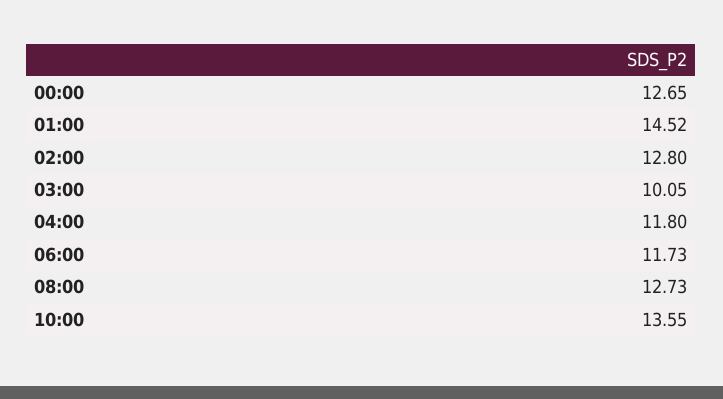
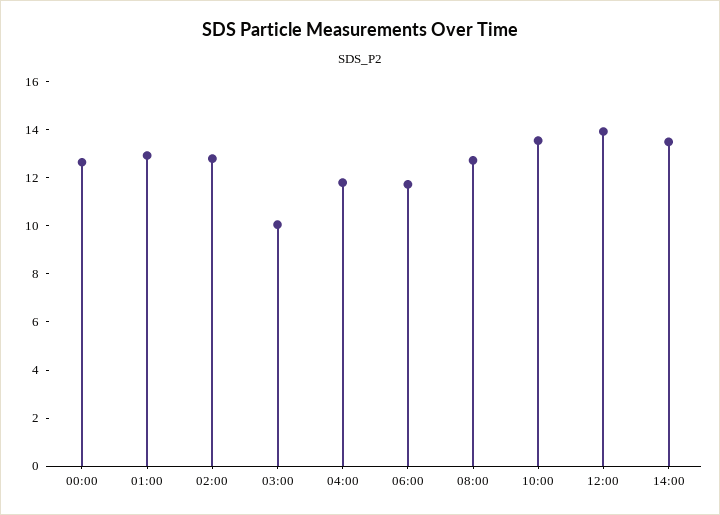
01:00: 14.52 -> 13
12:00: none -> 14
14:00: none -> 13.5

